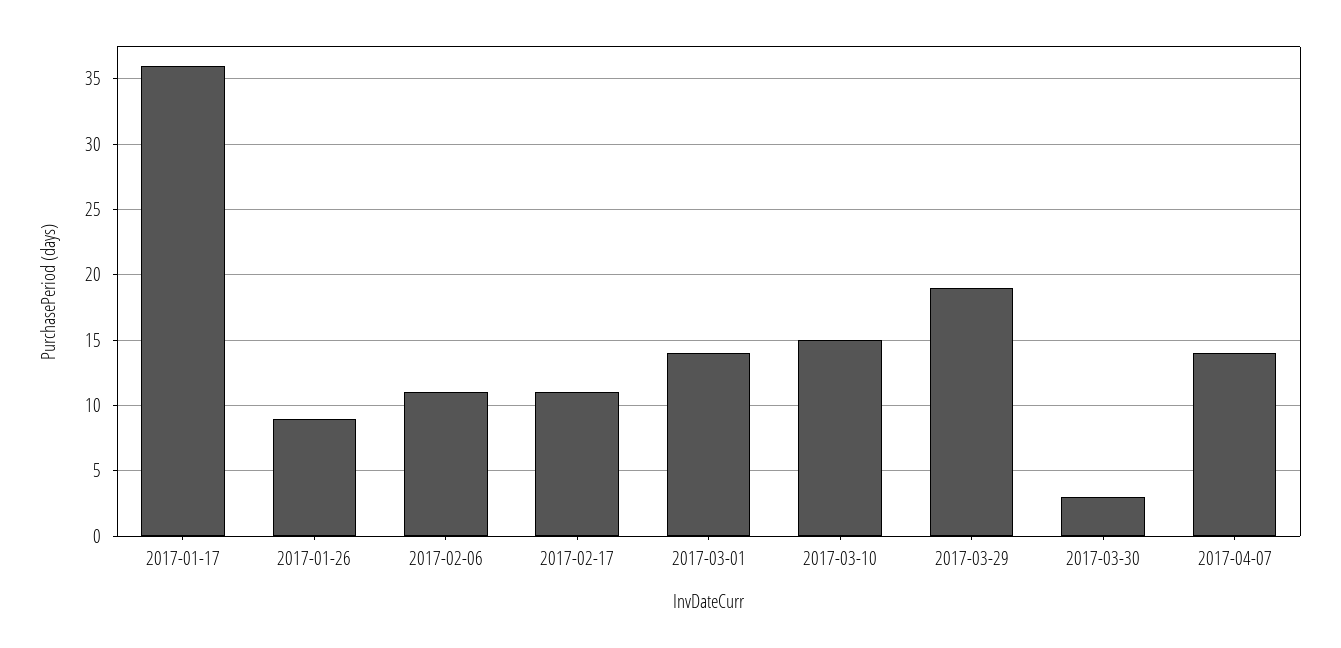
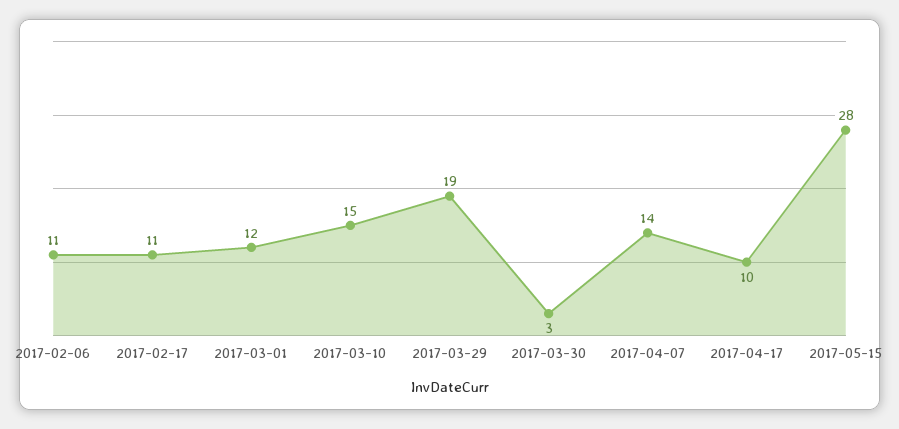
2017-01-17: 36 -> none
2017-01-26: 9 -> none
2017-03-01: 14 -> 12
2017-04-17: none -> 10
2017-05-15: none -> 28

